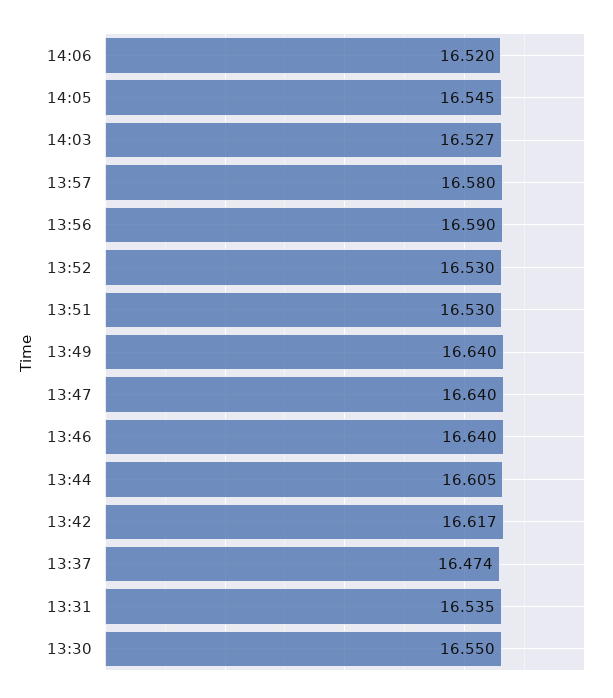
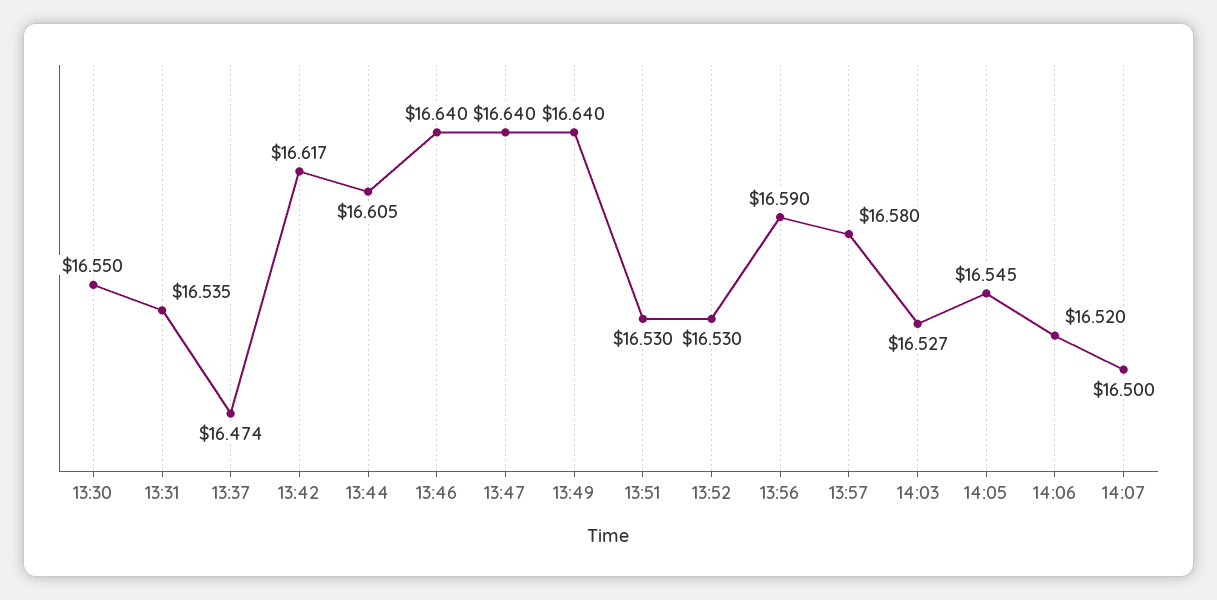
14:07: none -> 16.5

